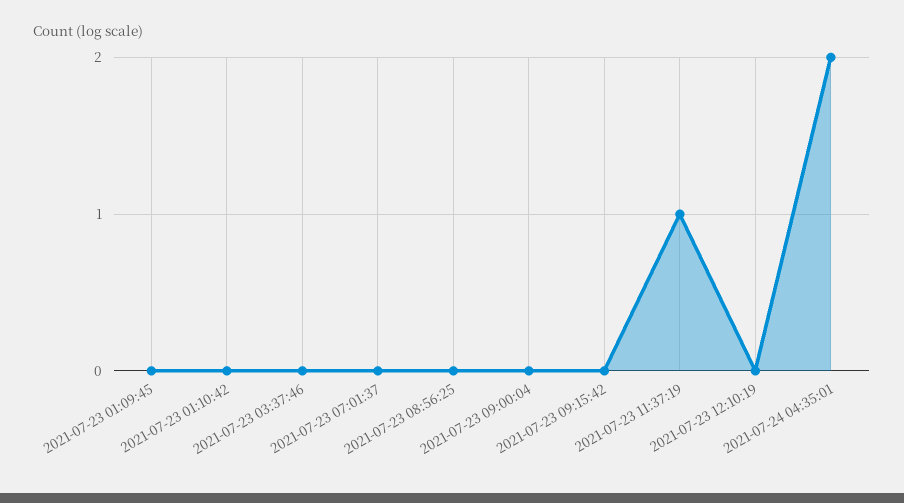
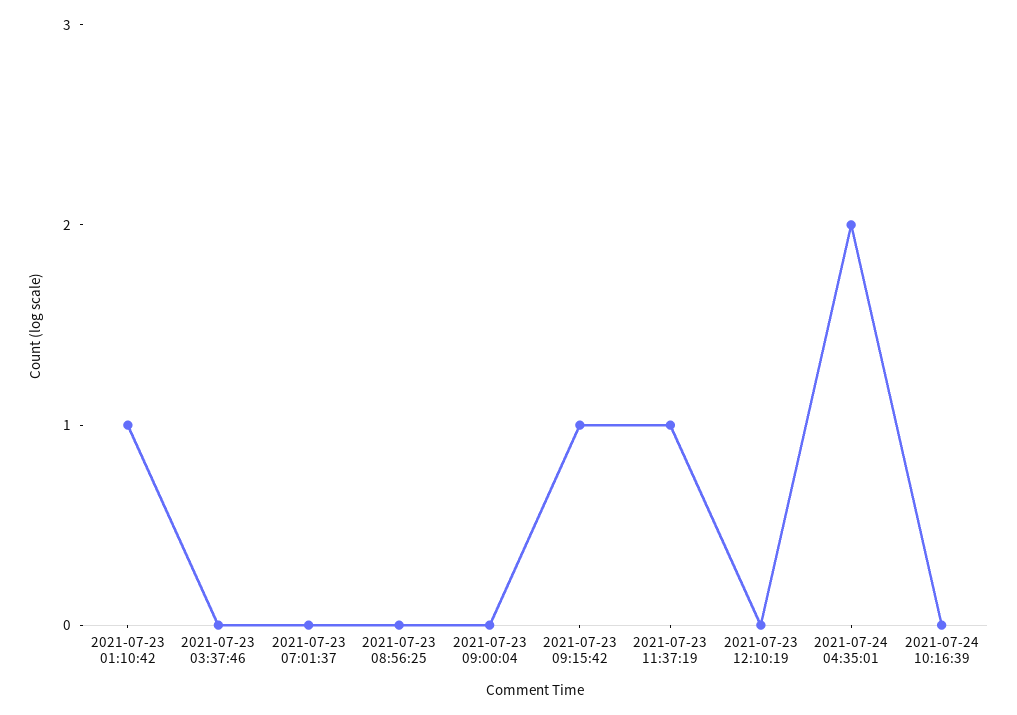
2021-07-23 01:09:45: 0 -> none
2021-07-23 01:10:42: 0 -> 1
2021-07-23 09:15:42: 0 -> 1
2021-07-24 10:16:39: none -> 0

